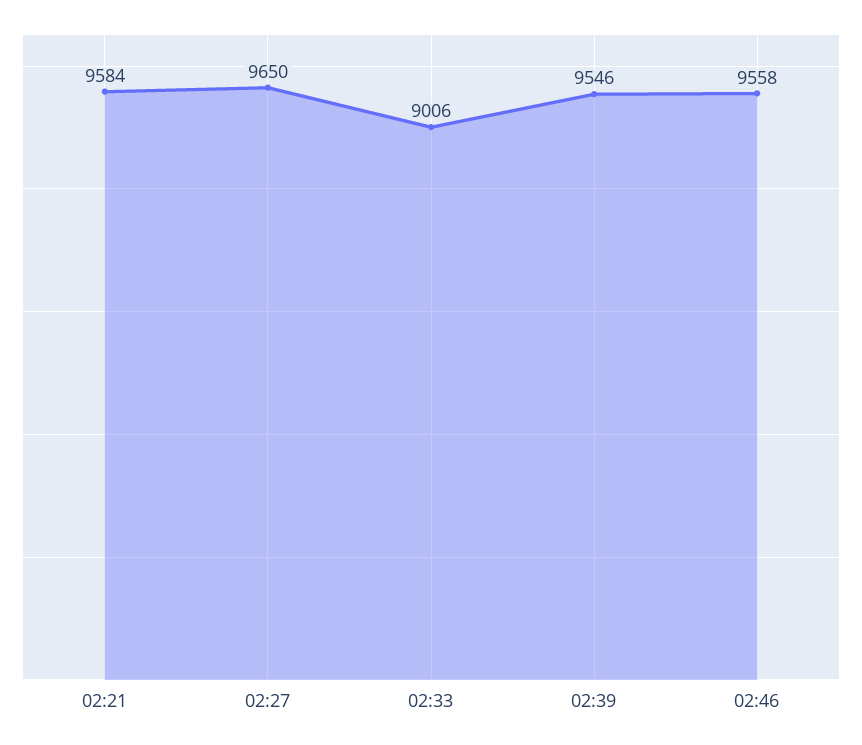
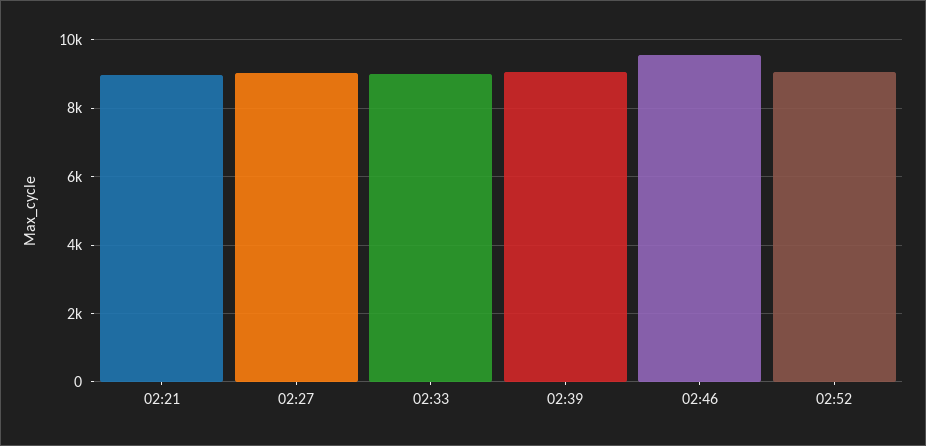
02:21: 9584 -> 9000
02:27: 9650 -> 9000
02:39: 9546 -> 9000
02:52: none -> 9000

